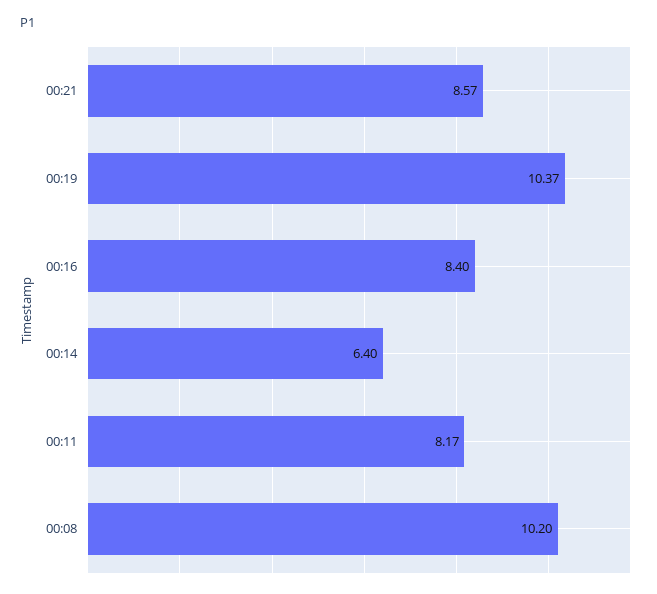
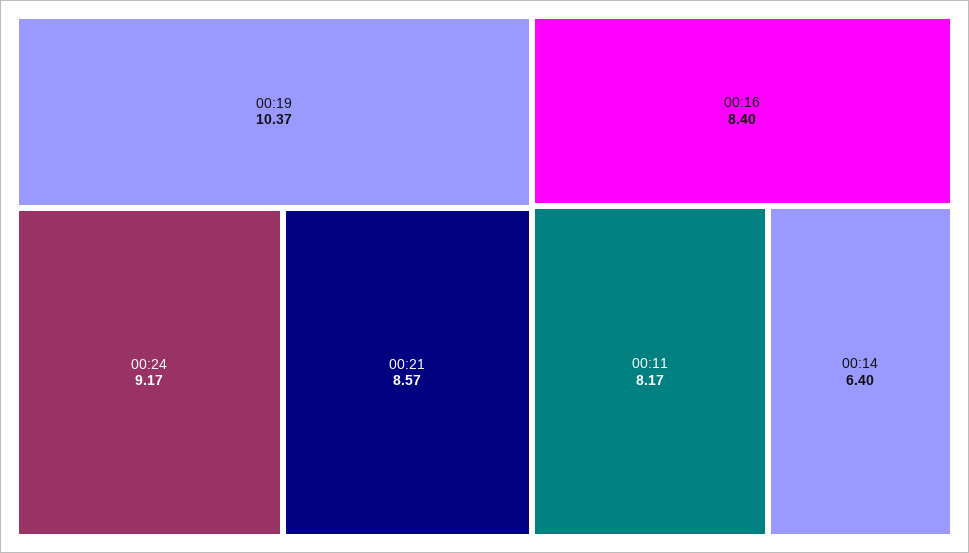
00:08: 10.2 -> none
00:24: none -> 9.17

